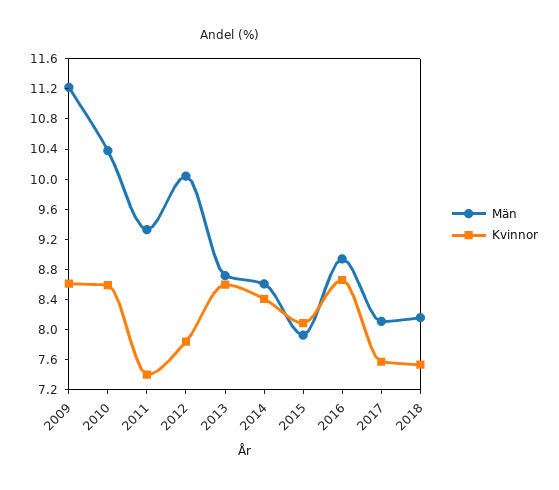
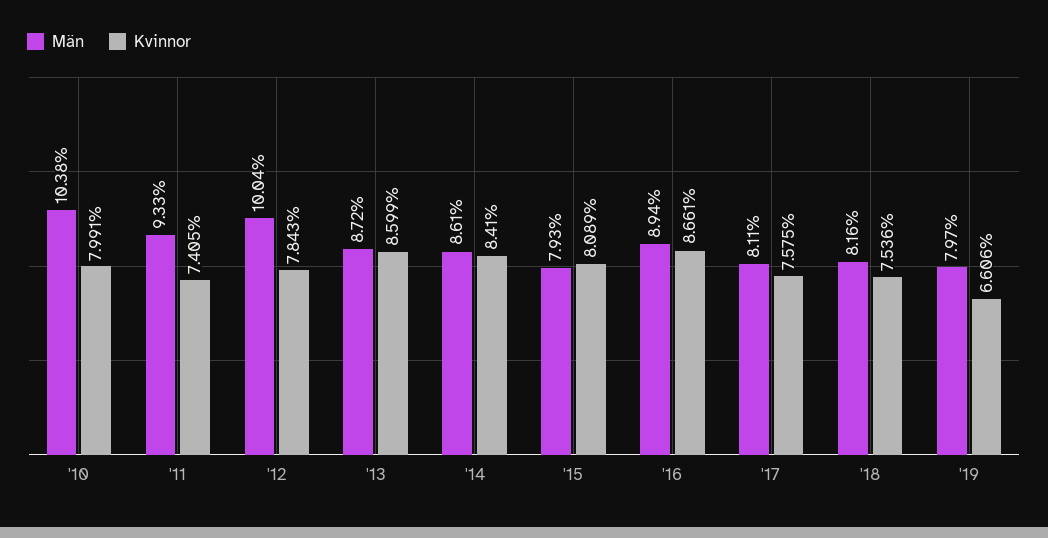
Män, 2009: 11.2 -> none
Kvinnor, 2009: 8.6 -> none
Kvinnor, 2010: 8.6 -> 7.991
Män, '19: none -> 7.97
Kvinnor, '19: none -> 6.606

